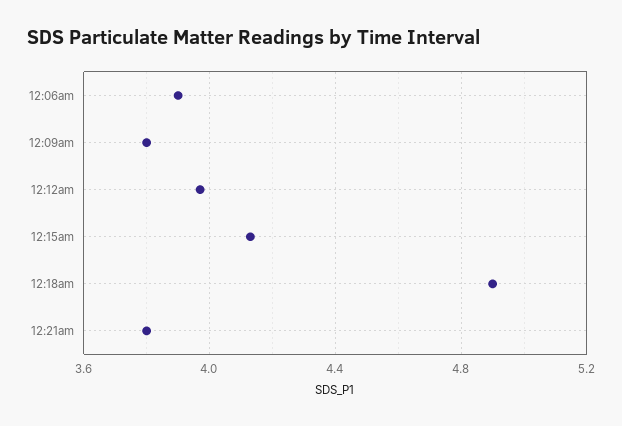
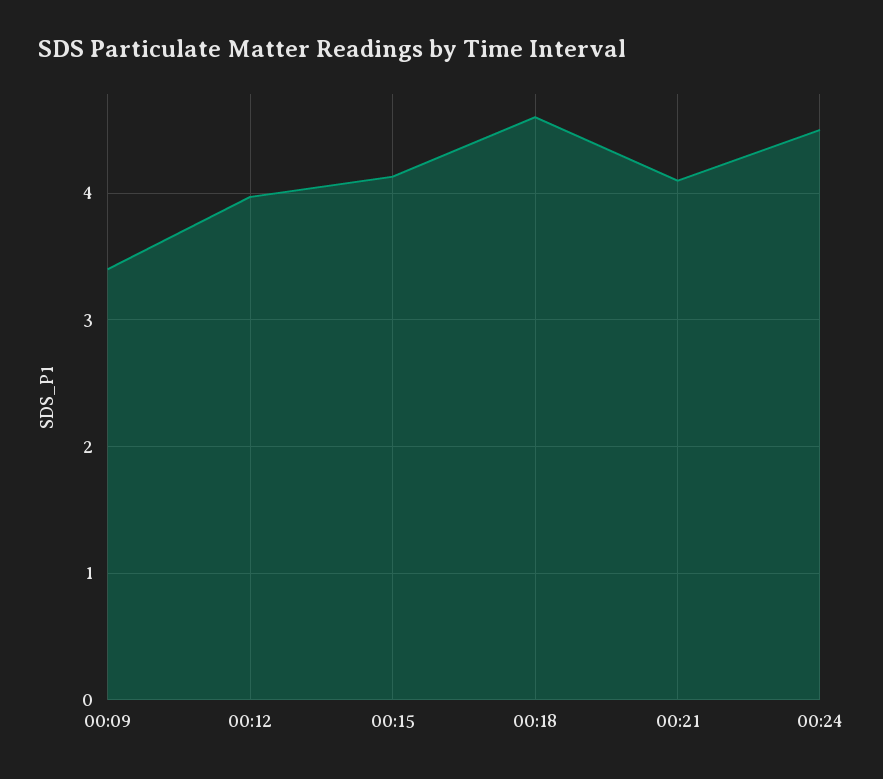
12:06am: 3.9 -> none
12:09am: 3.8 -> 3.4
12:18am: 4.9 -> 4.6
12:21am: 3.8 -> 4.1
00:24: none -> 4.5

